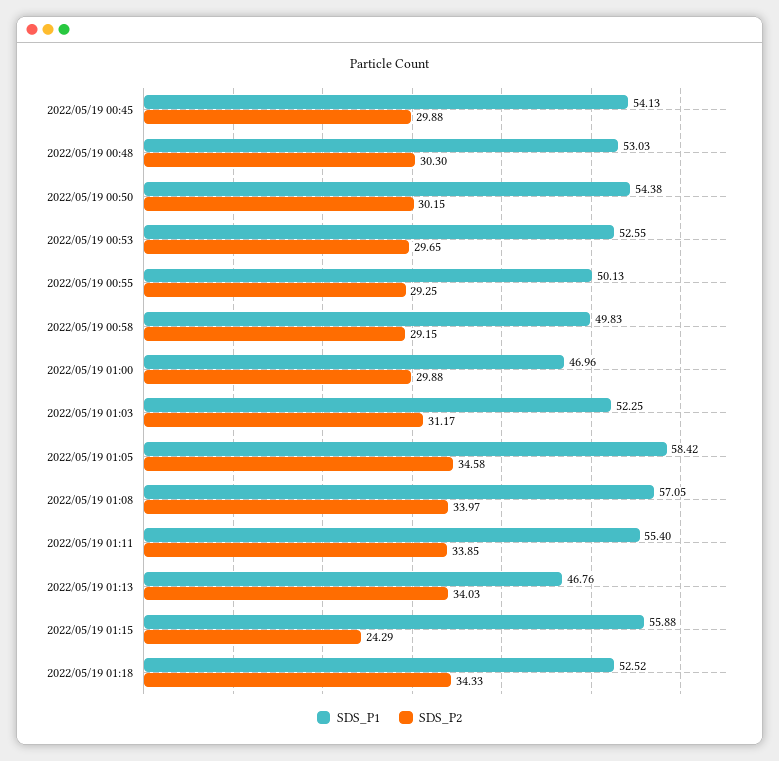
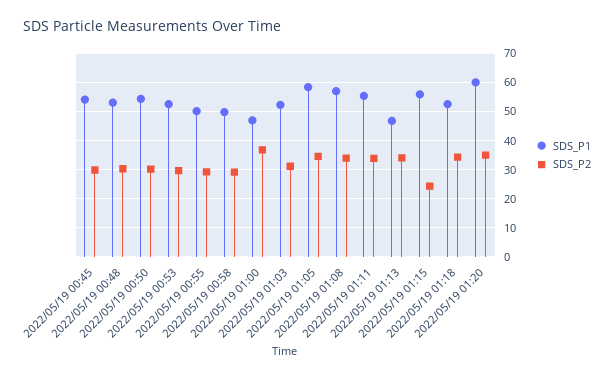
SDS_P2, 2022/05/19 01:00: 29.88 -> 37.5
SDS_P1, 2022/05/19 01:20: none -> 60
SDS_P2, 2022/05/19 01:20: none -> 35

